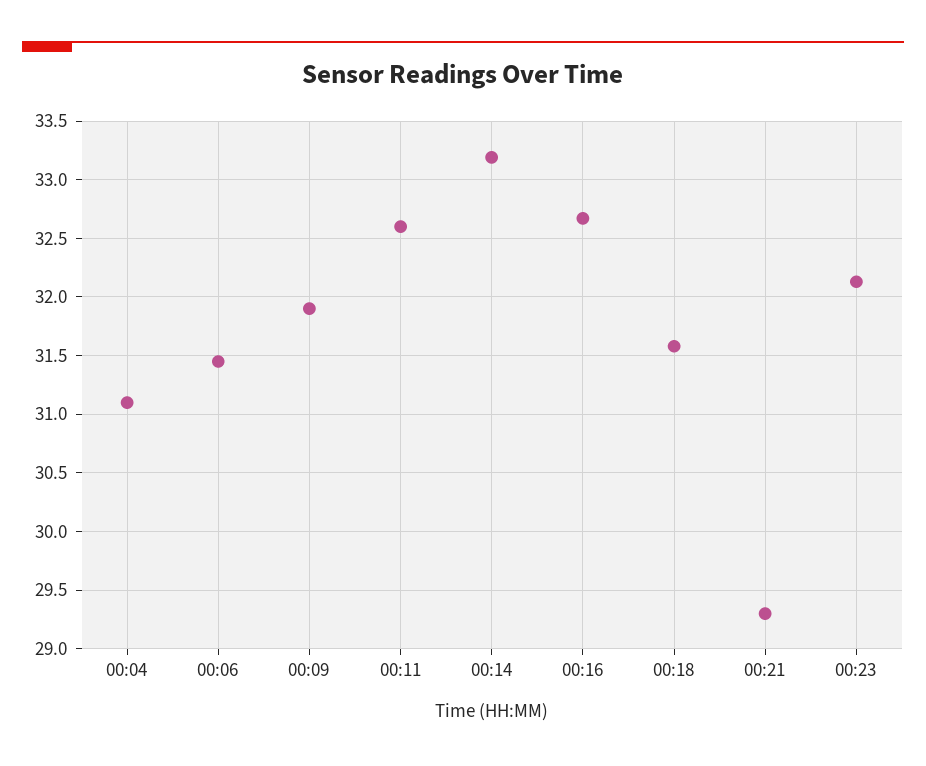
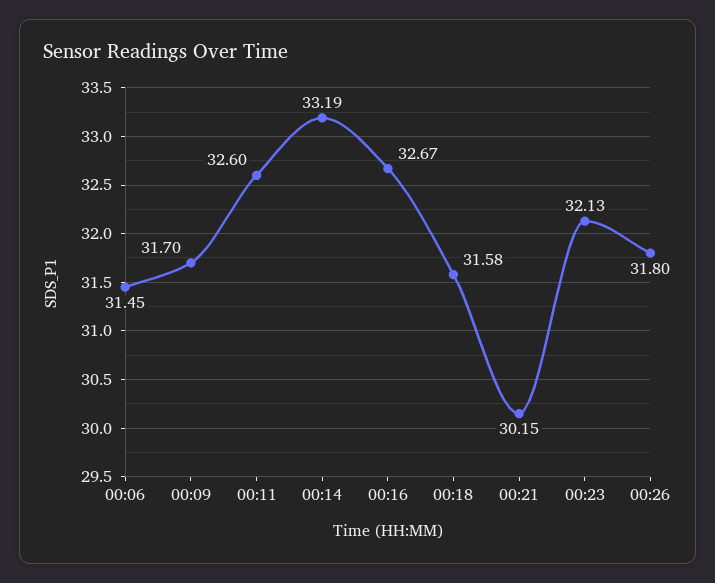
00:04: 31.1 -> none
00:09: 31.9 -> 31.7
00:21: 29.3 -> 30.15
00:26: none -> 31.8

